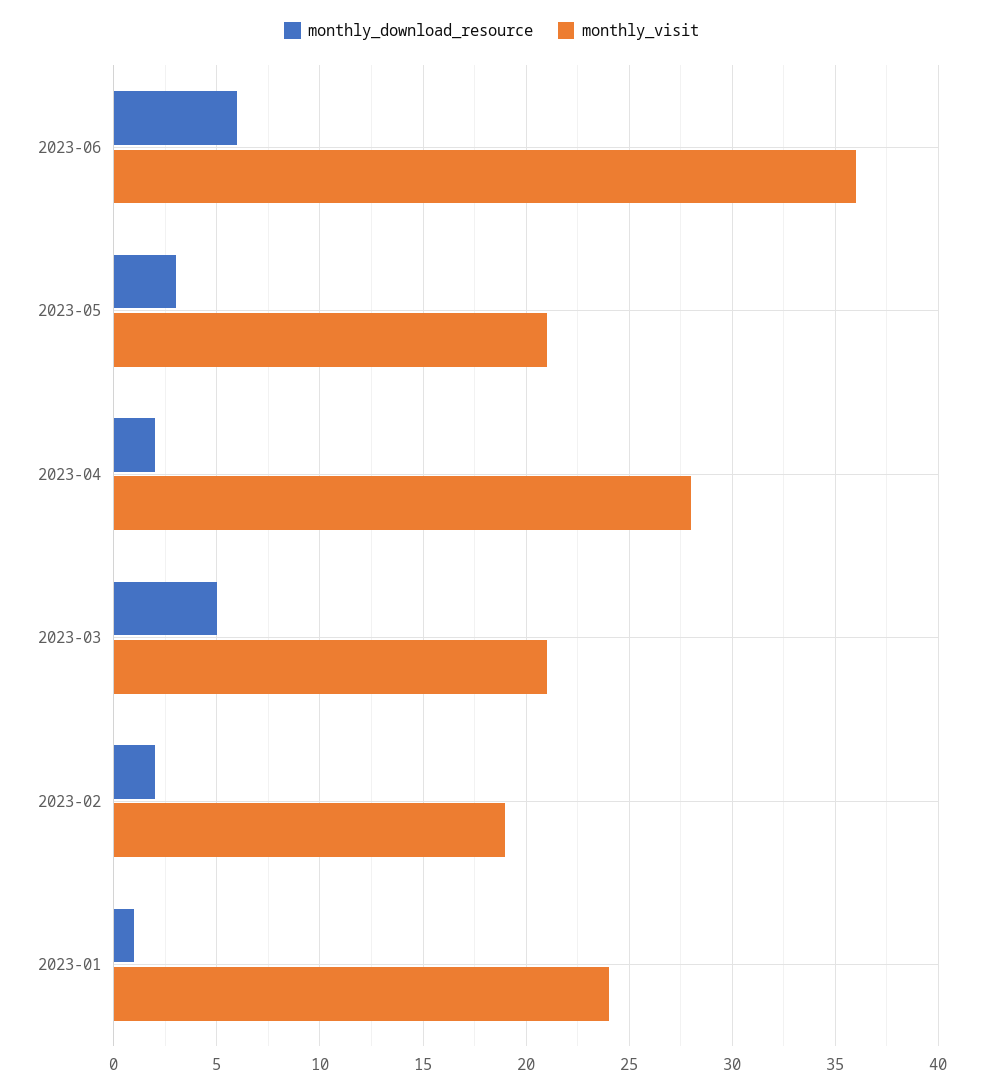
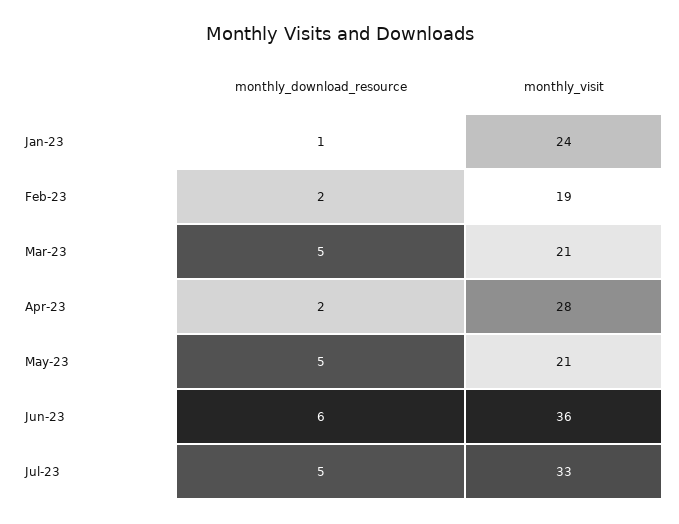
monthly_download_resource, 2023-05: 3 -> 5
monthly_download_resource, Jul-23: none -> 5
monthly_visit, Jul-23: none -> 33

